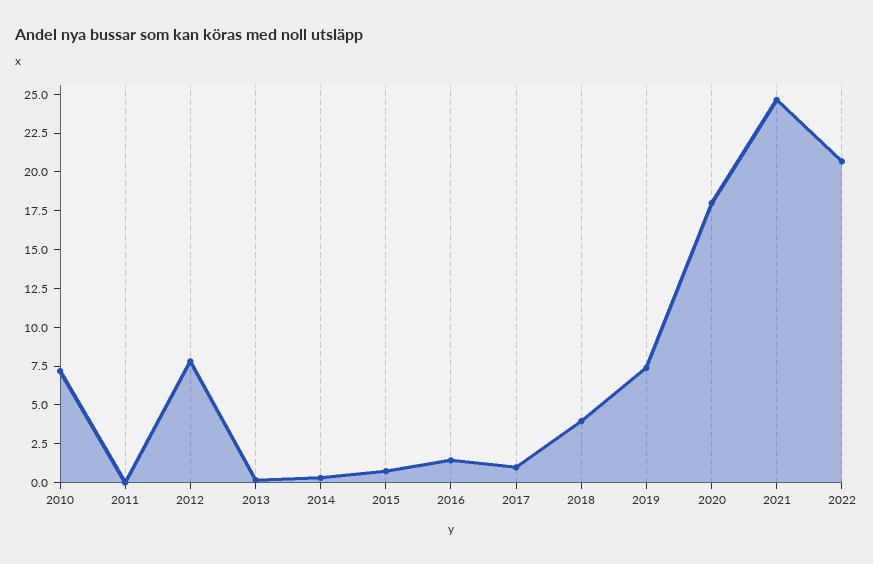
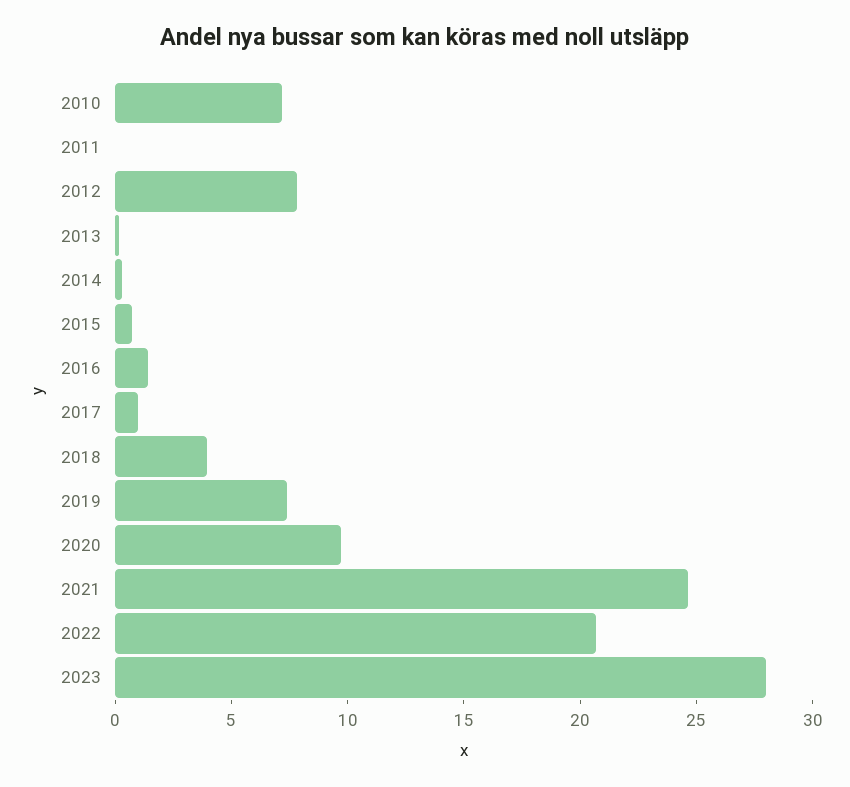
2020: 17.5 -> 10
2023: none -> 28

